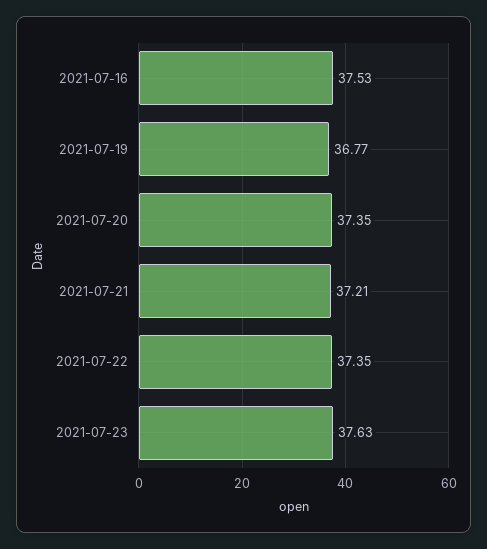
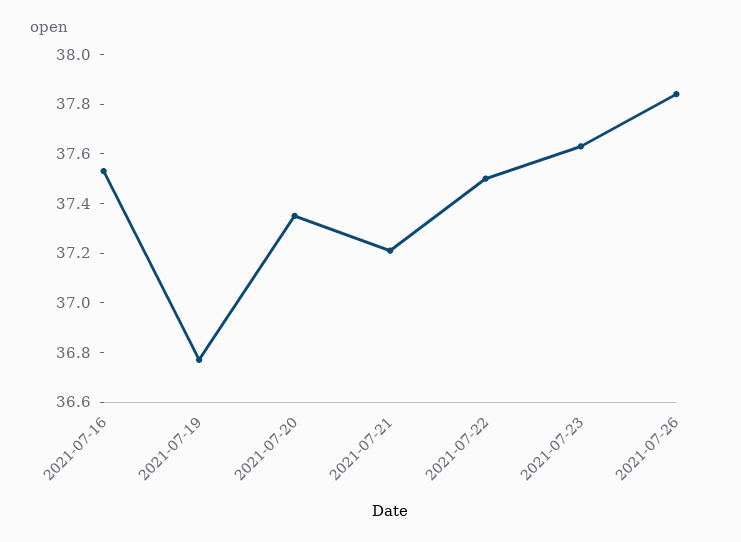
2021-07-22: 37.35 -> 37.5
2021-07-26: none -> 37.85

